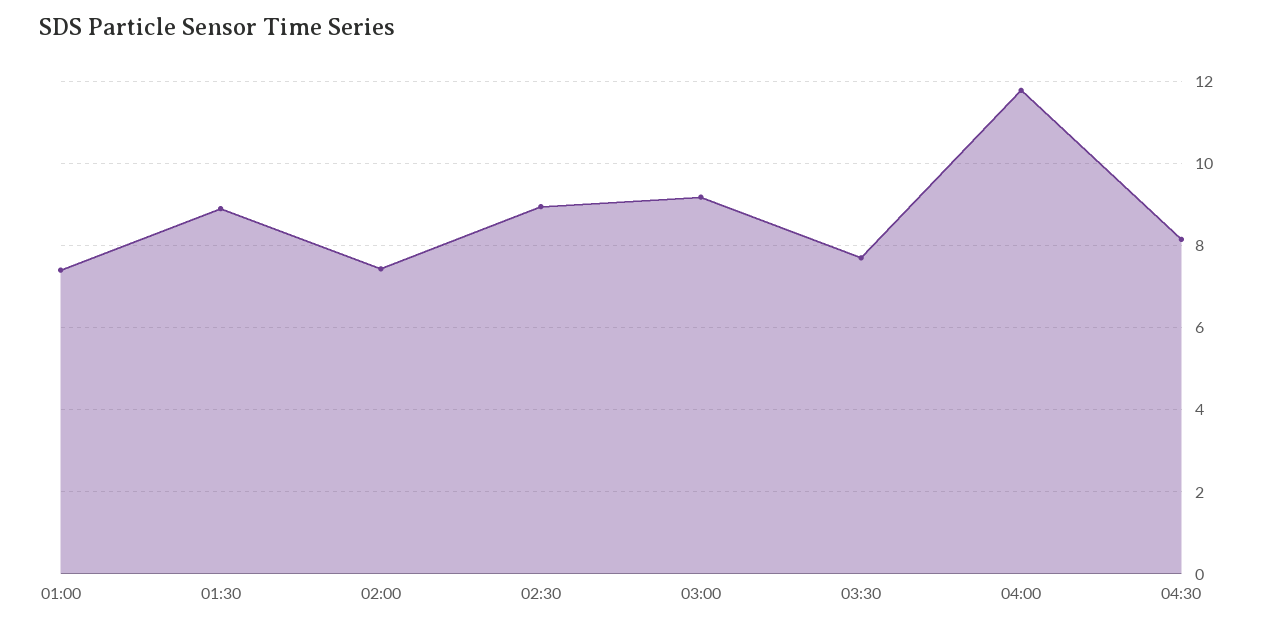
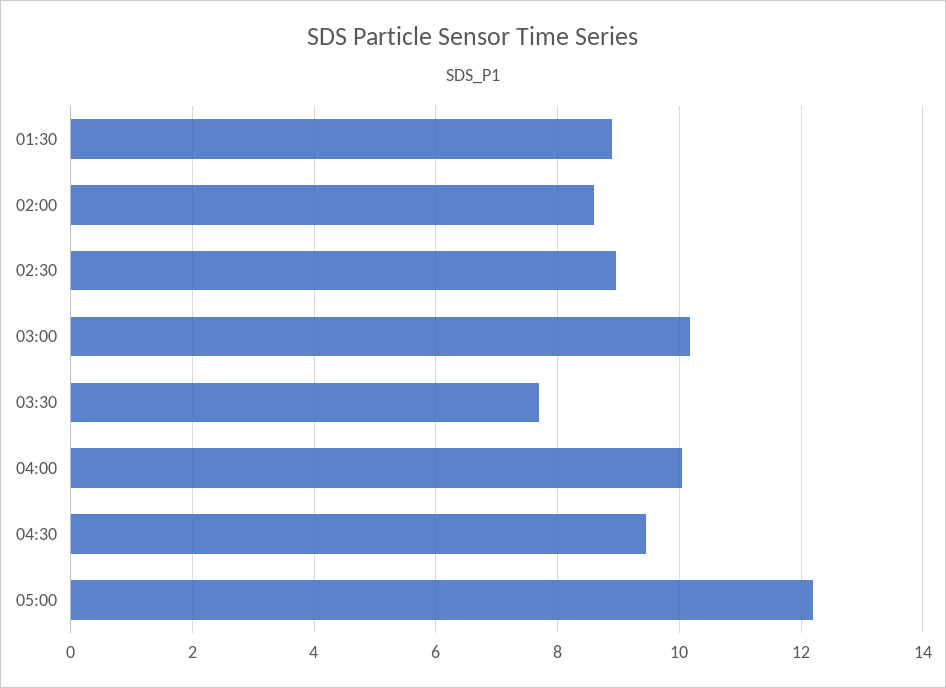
01:00: 7.4 -> none
02:00: 7.4 -> 8.6
03:00: 9.2 -> 10.2
04:00: 11.8 -> 10
04:30: 8.2 -> 9.4
05:00: none -> 12.2

